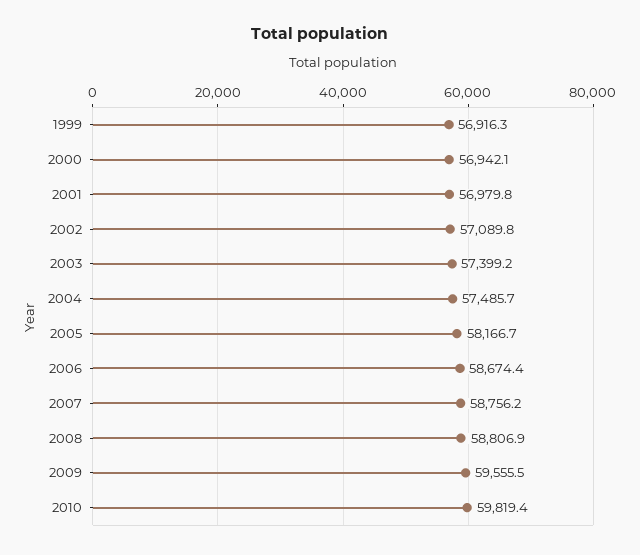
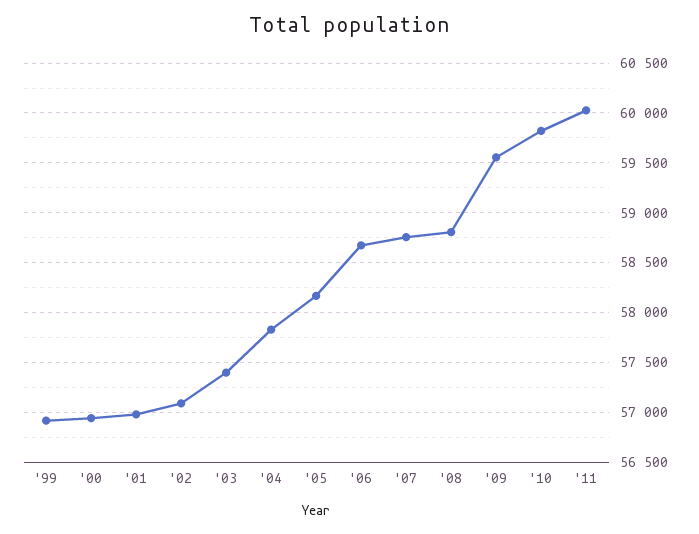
2004: 57485.7 -> 57800
'11: none -> 60000

